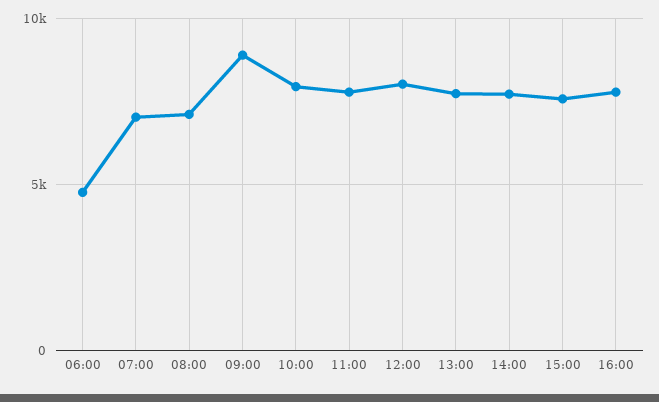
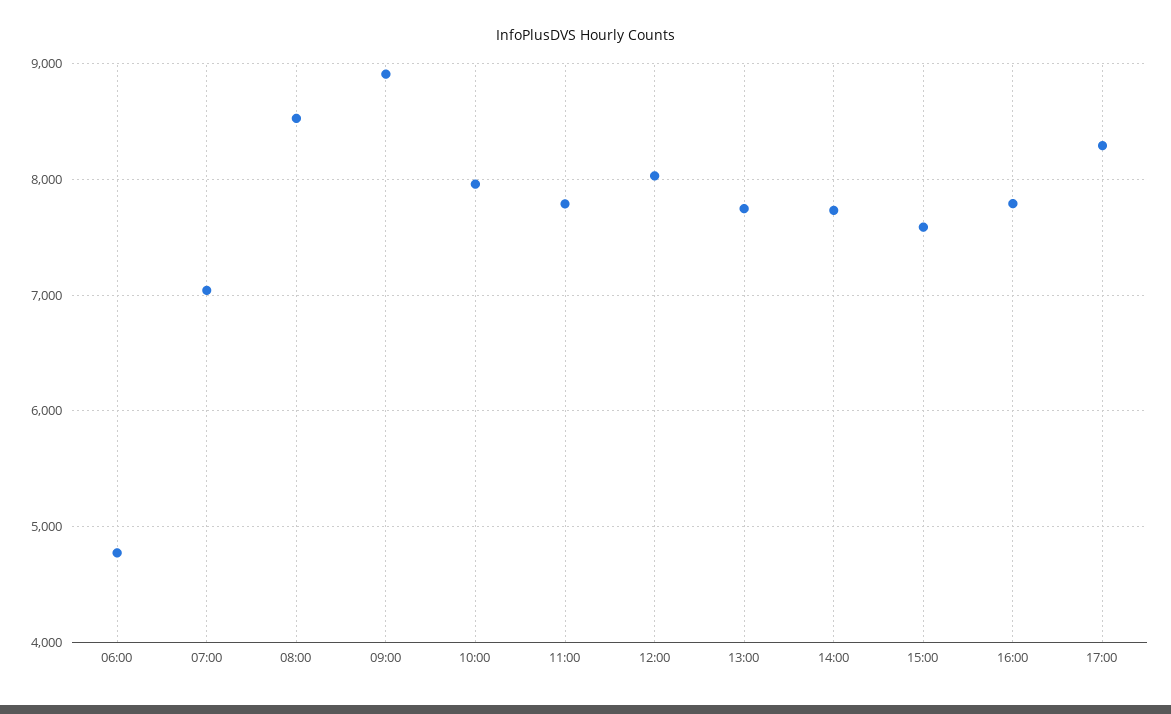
08:00: 7000 -> 8500
17:00: none -> 8300

